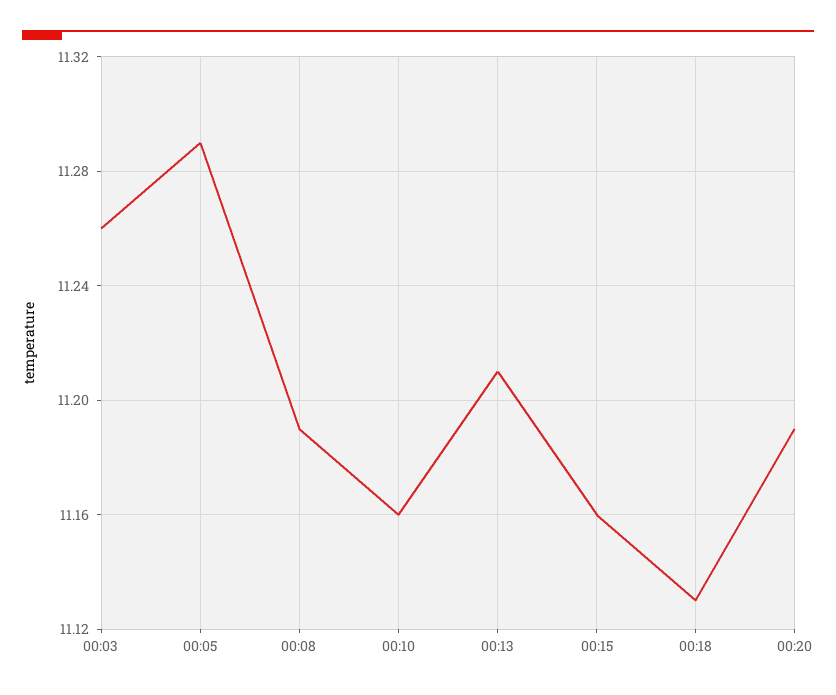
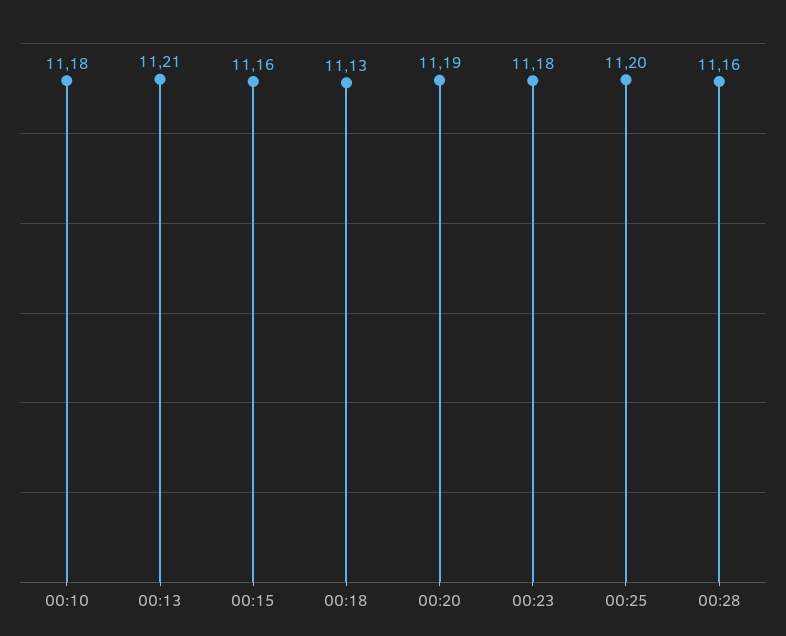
00:03: 11.26 -> none
00:05: 11.29 -> none
00:08: 11.19 -> none
00:10: 11.16 -> 11.18
00:23: none -> 11.18
00:25: none -> 11.2
00:28: none -> 11.16

